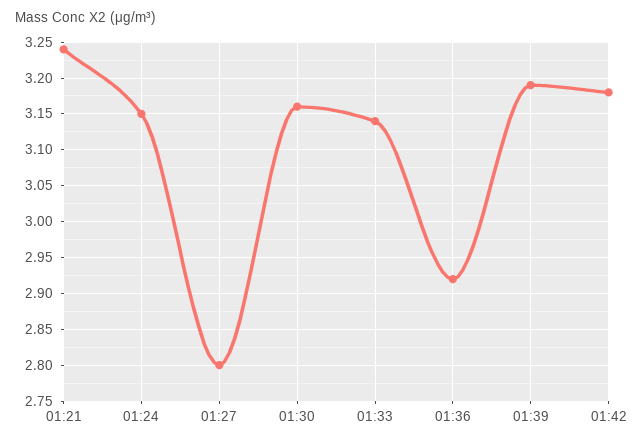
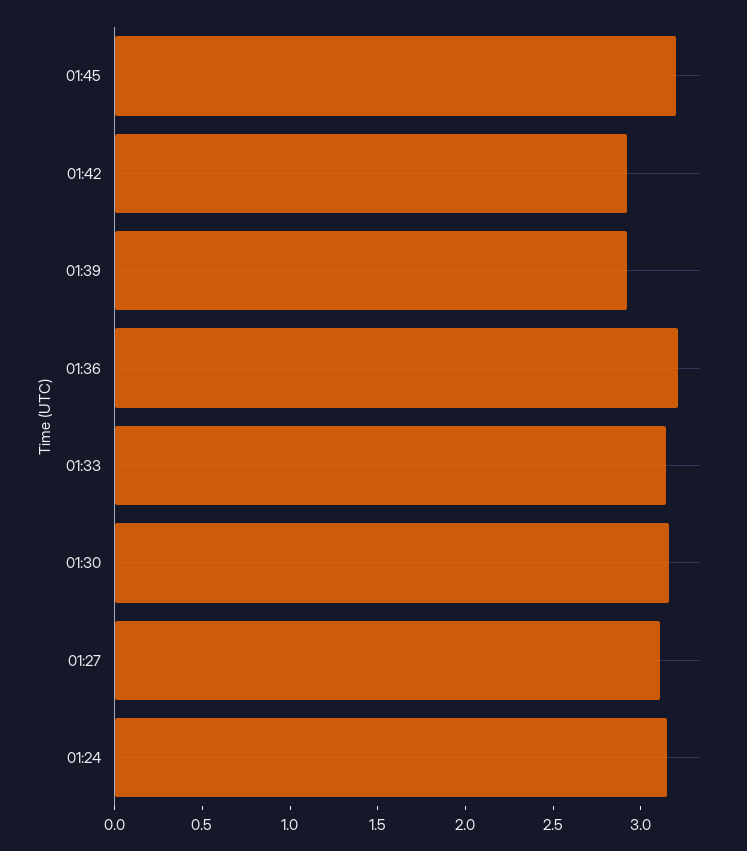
01:21: 3.24 -> none
01:27: 2.8 -> 3.1
01:36: 2.92 -> 3.2
01:39: 3.19 -> 2.9
01:42: 3.18 -> 2.9
01:45: none -> 3.2

